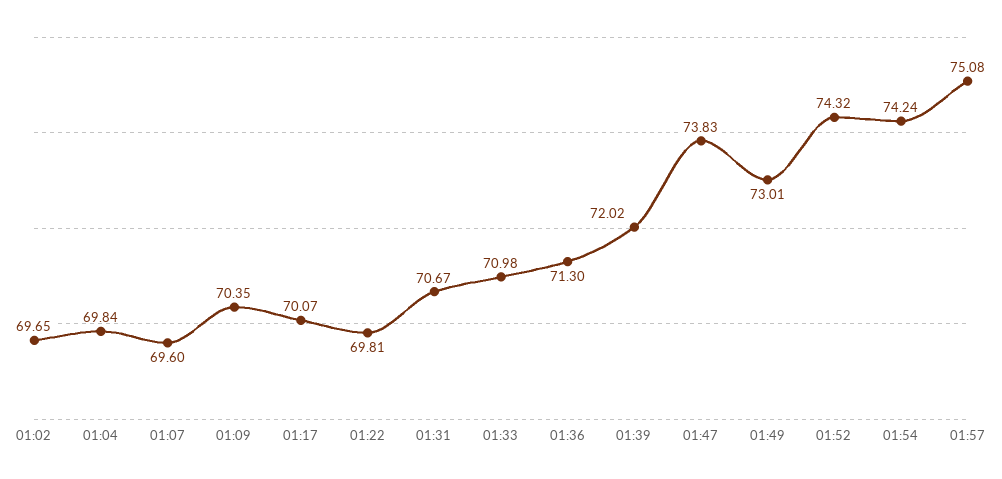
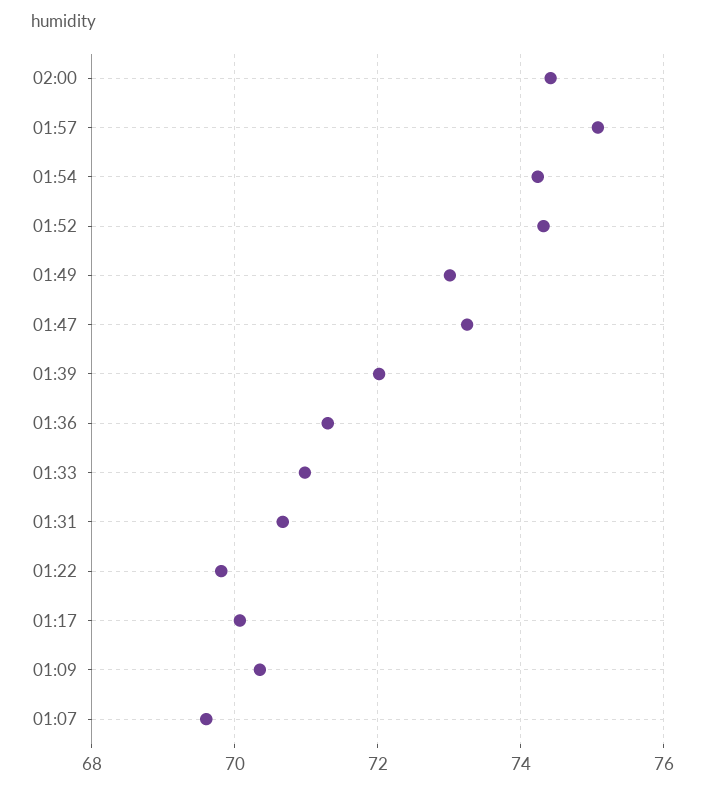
01:02: 69.65 -> none
01:04: 69.84 -> none
01:47: 73.83 -> 73.2
02:00: none -> 74.4

